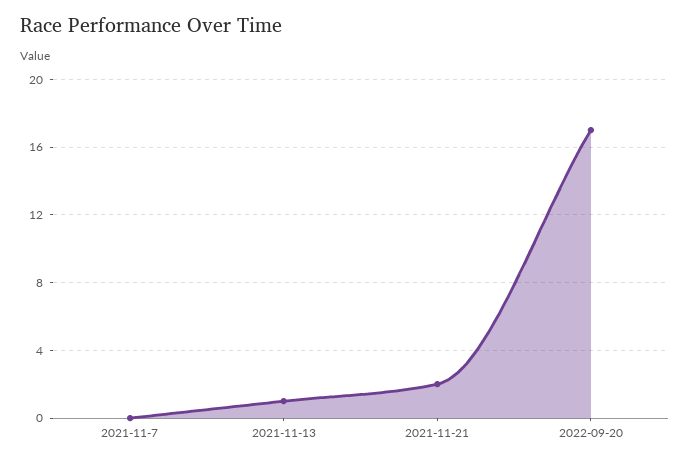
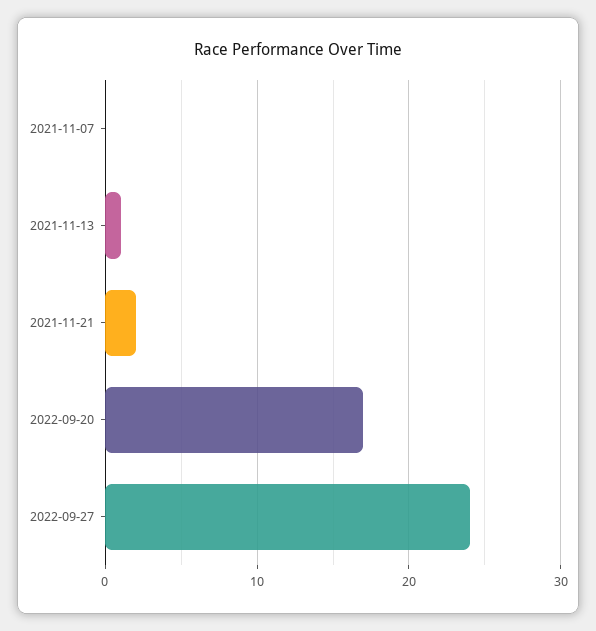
2022-09-27: none -> 24

